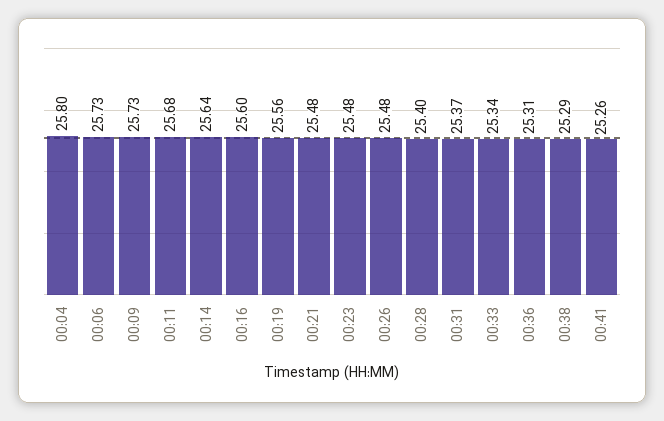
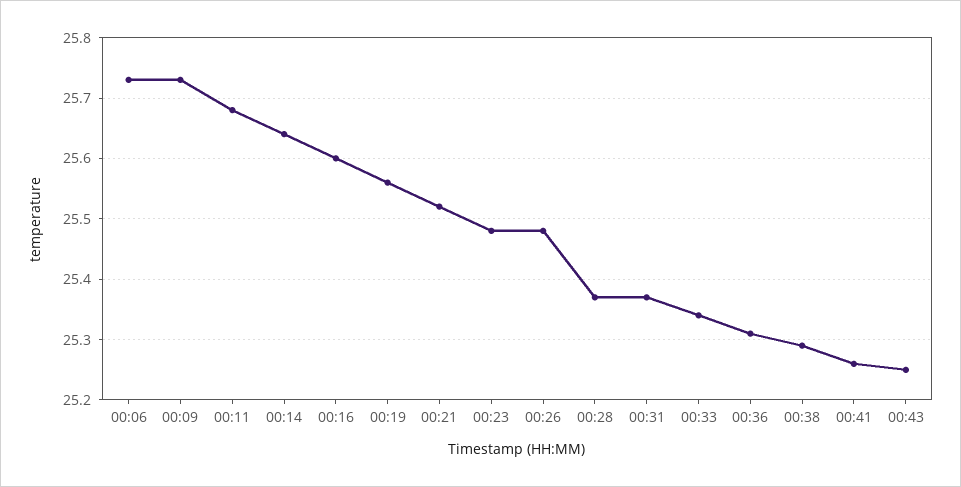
00:04: 25.8 -> none
00:21: 25.48 -> 25.52
00:28: 25.4 -> 25.37
00:43: none -> 25.25

